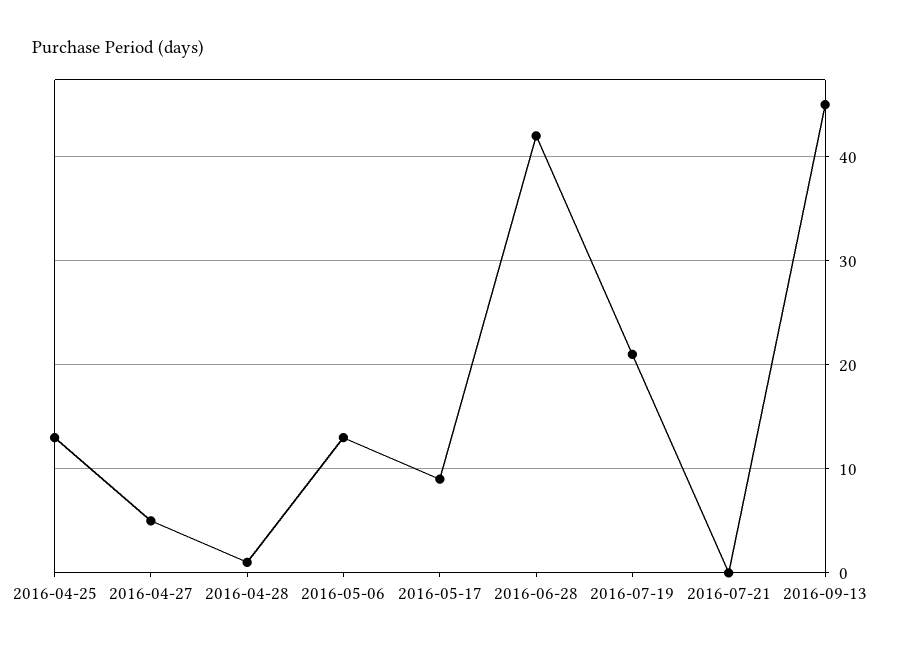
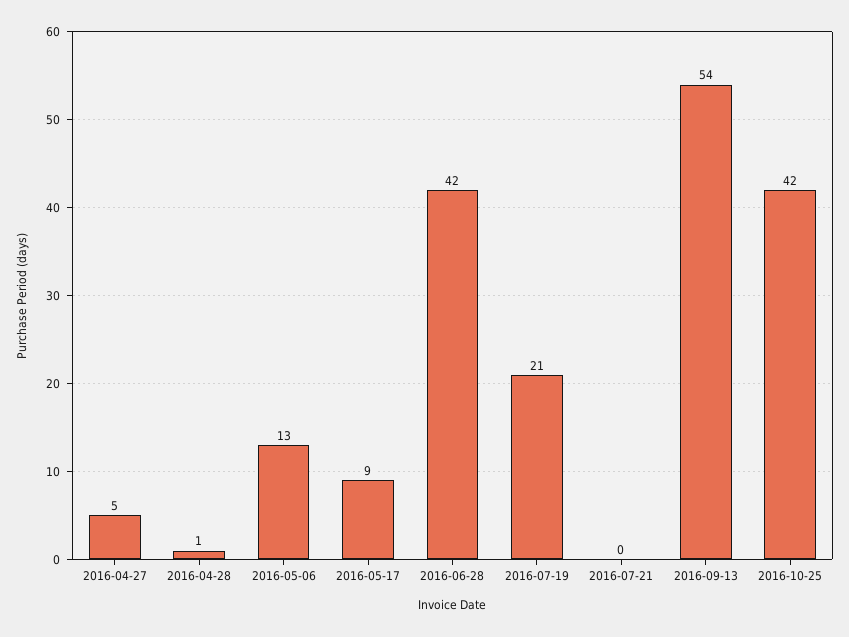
2016-04-25: 13 -> none
2016-09-13: 45 -> 54
2016-10-25: none -> 42

